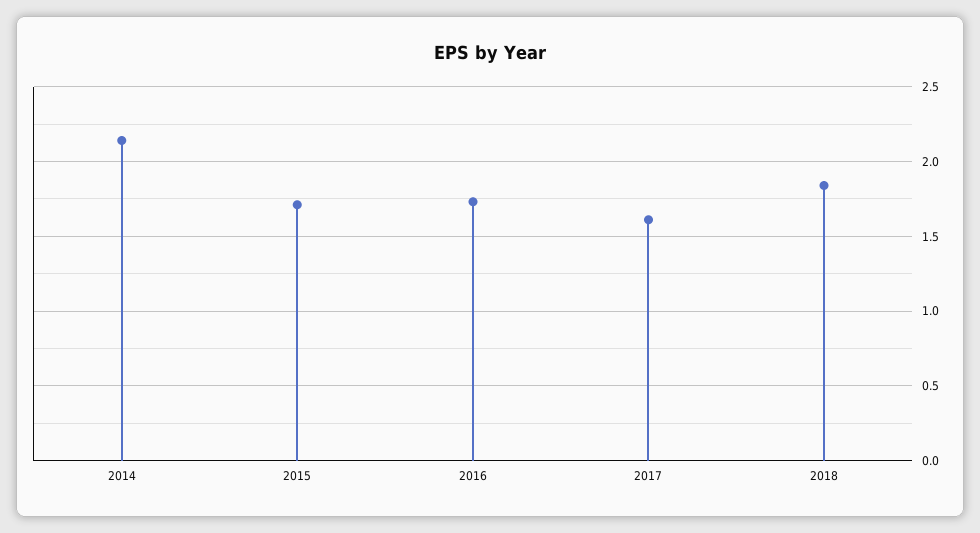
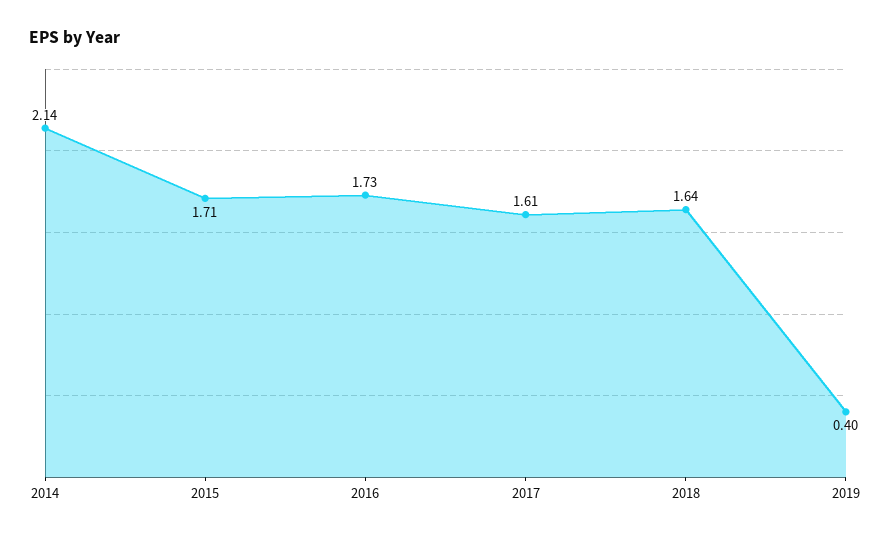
2018: 1.85 -> 1.64
2019: none -> 0.4

